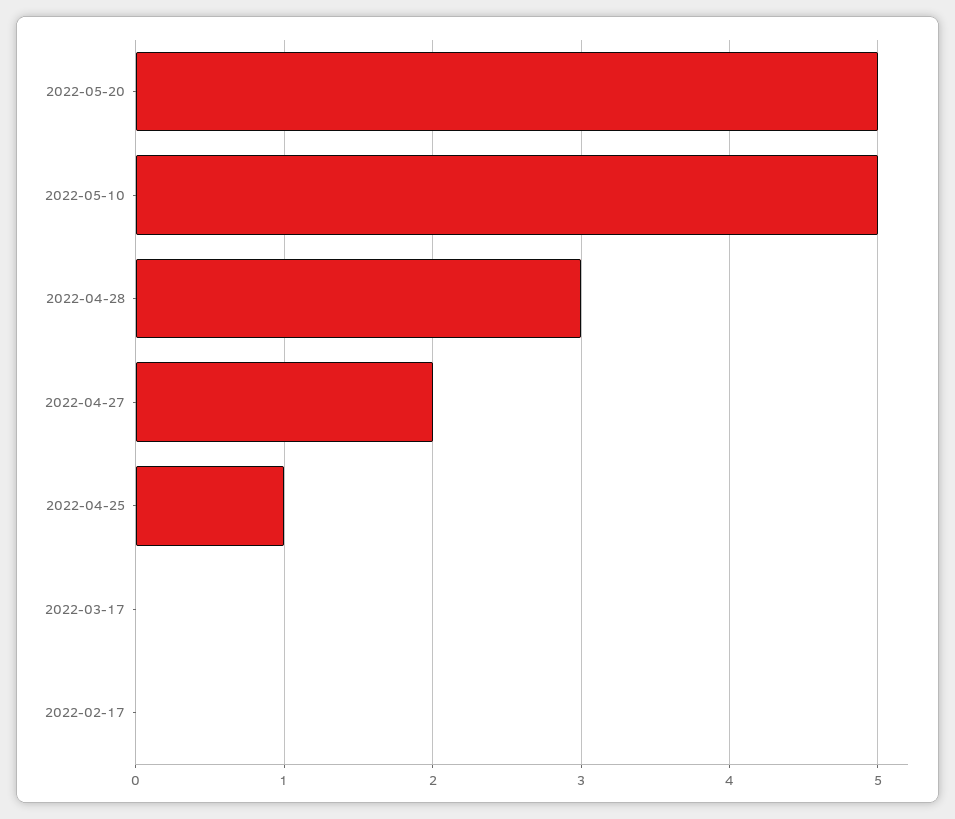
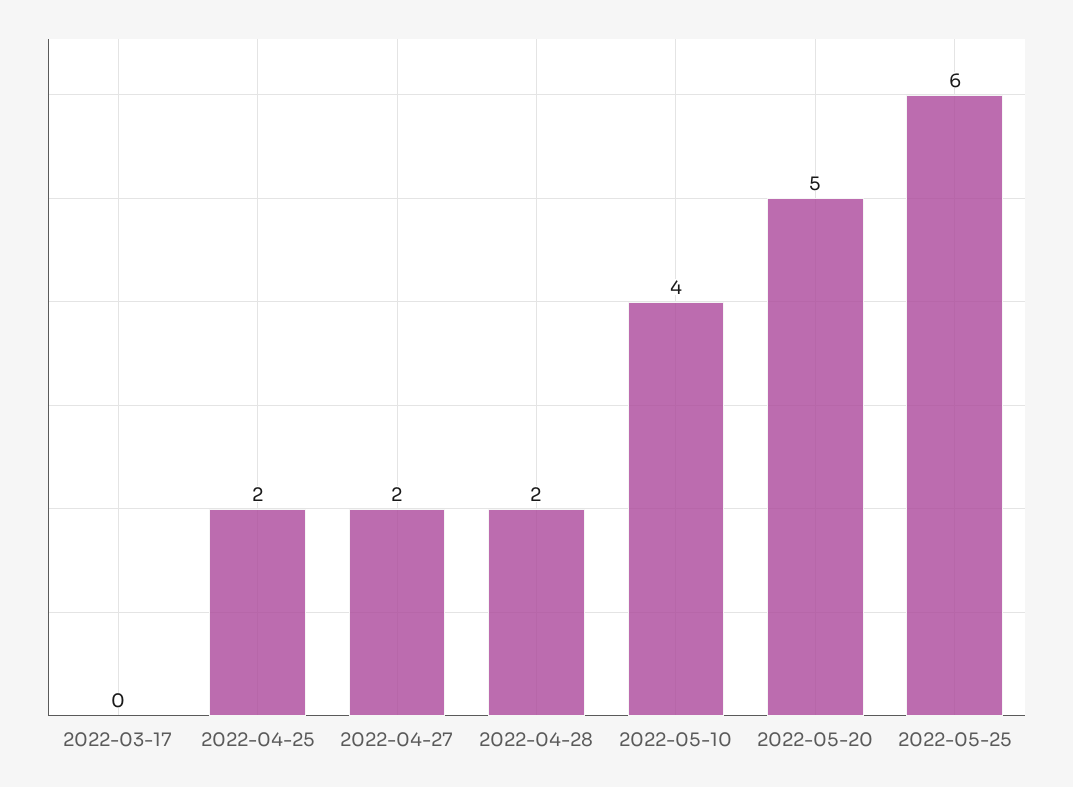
2022-05-10: 5 -> 4
2022-04-28: 3 -> 2
2022-04-25: 1 -> 2
2022-02-17: 0 -> none
2022-05-25: none -> 6

